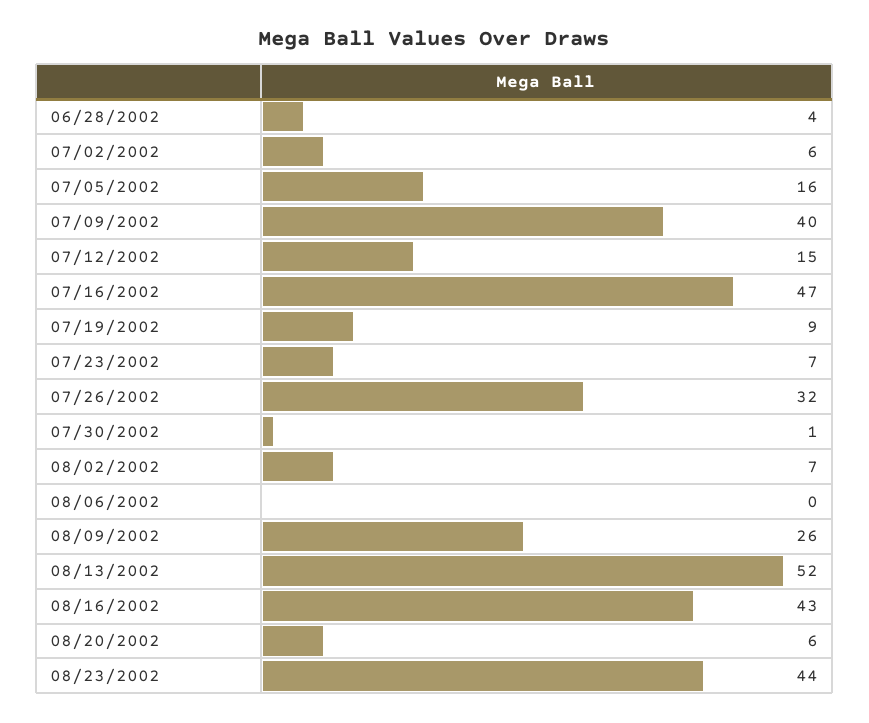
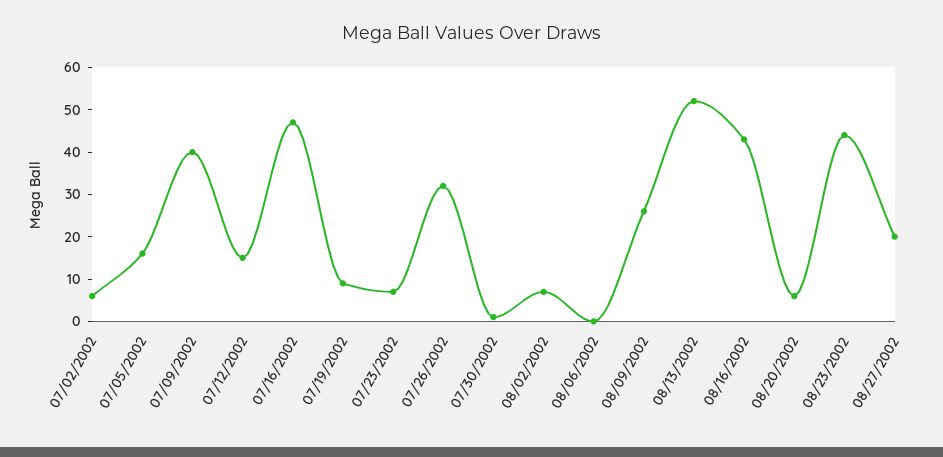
06/28/2002: 4 -> none
08/27/2002: none -> 20

